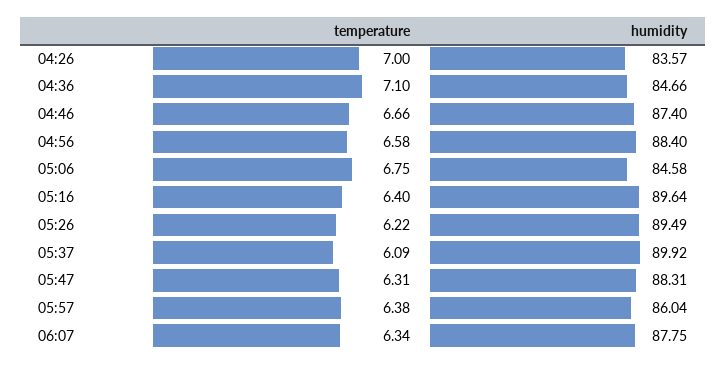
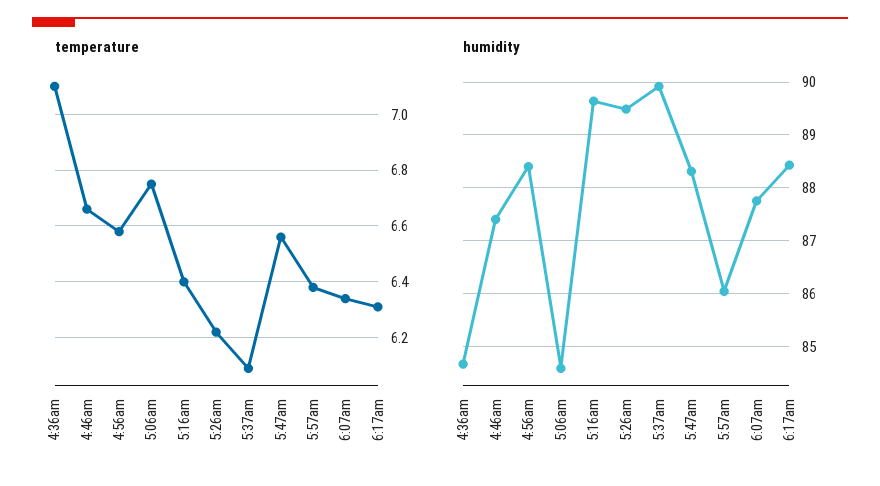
temperature, 04:26: 7 -> none
humidity, 04:26: 83.57 -> none
temperature, 05:47: 6.31 -> 6.55
temperature, 6:17am: none -> 6.3
humidity, 6:17am: none -> 88.4

